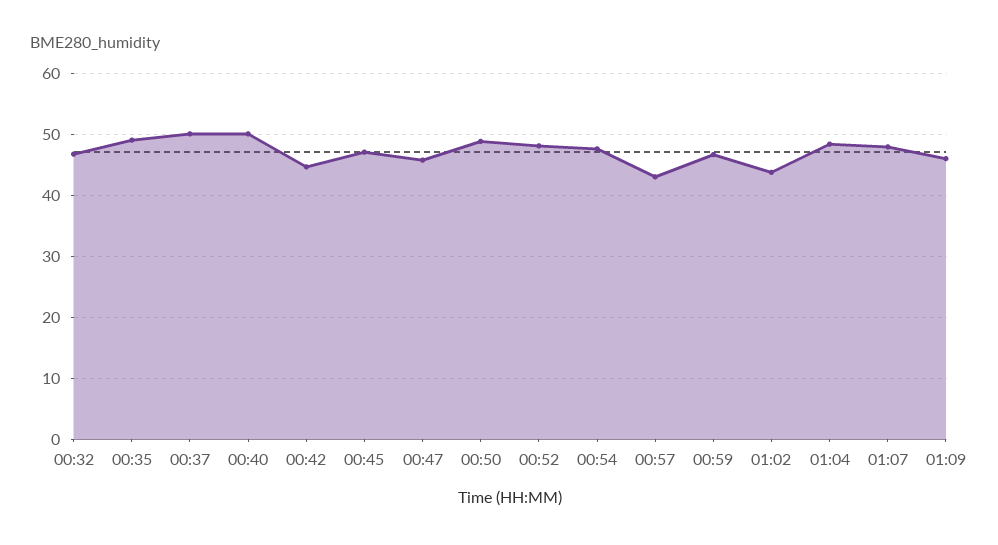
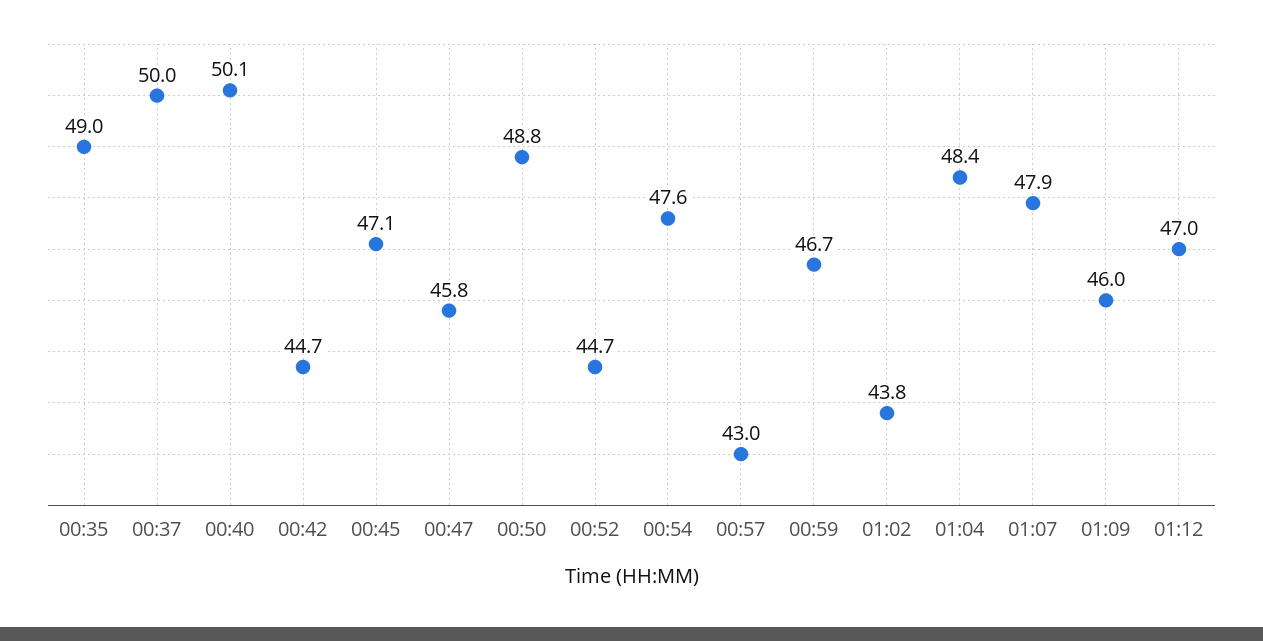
00:32: 47 -> none
00:52: 48 -> 44.7
01:12: none -> 47

